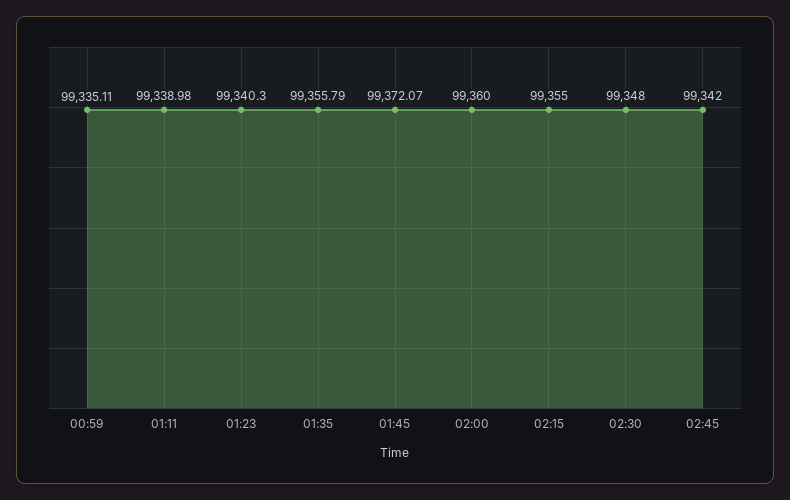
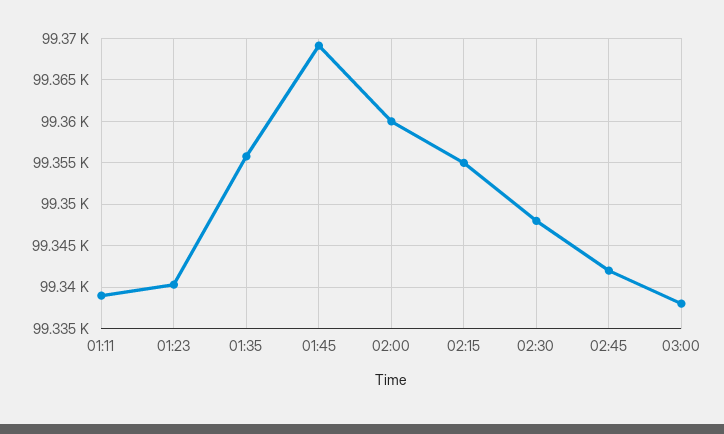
00:59: 99335.11 -> none
01:45: 99372.07 -> 99369
03:00: none -> 99338

